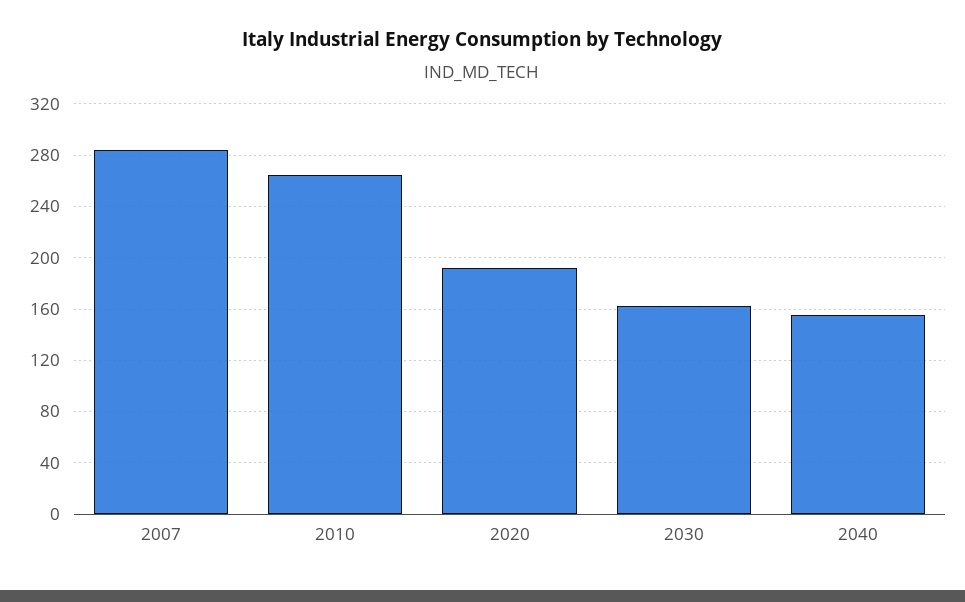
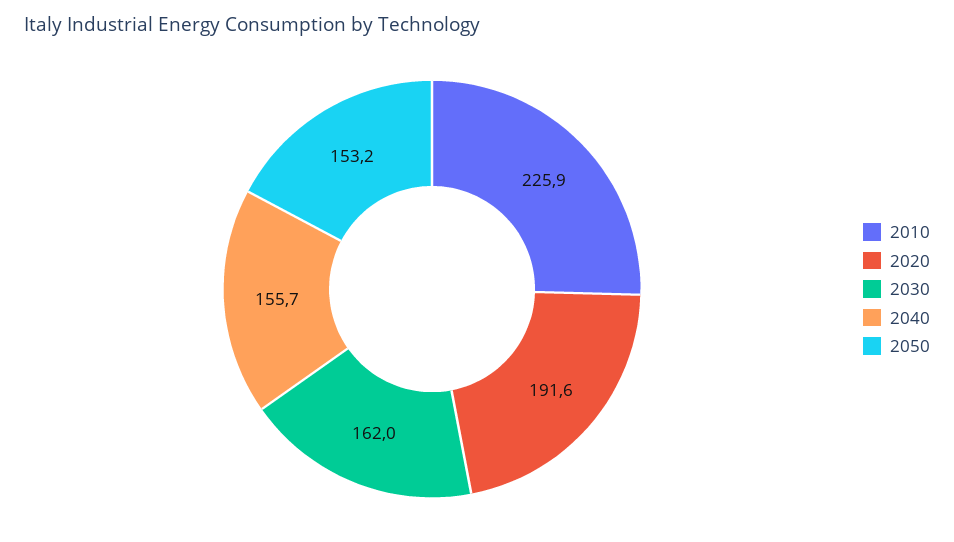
2007: 285 -> none
2010: 265 -> 225.9
2050: none -> 153.2

